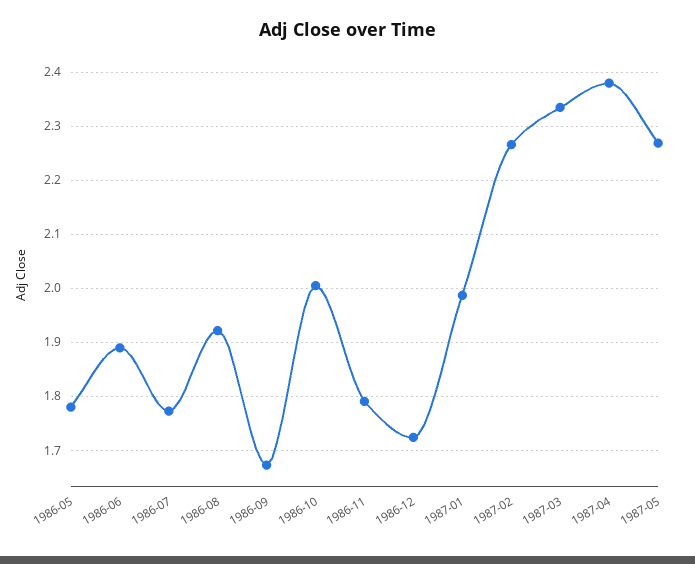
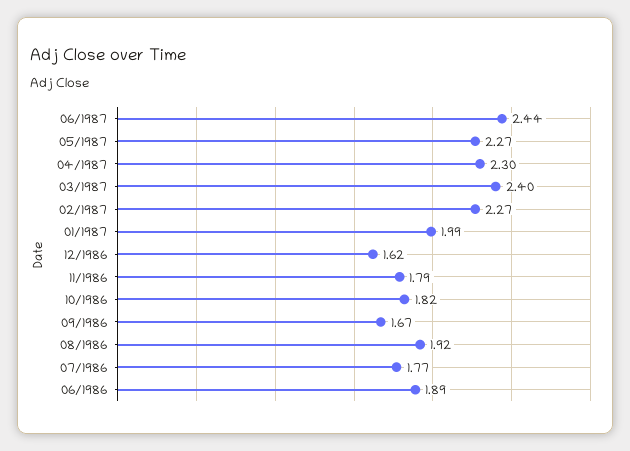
1986-05: 1.78 -> none
1986-10: 2 -> 1.82
1986-12: 1.72 -> 1.62
1987-03: 2.34 -> 2.4
1987-04: 2.38 -> 2.3
06/1987: none -> 2.44

